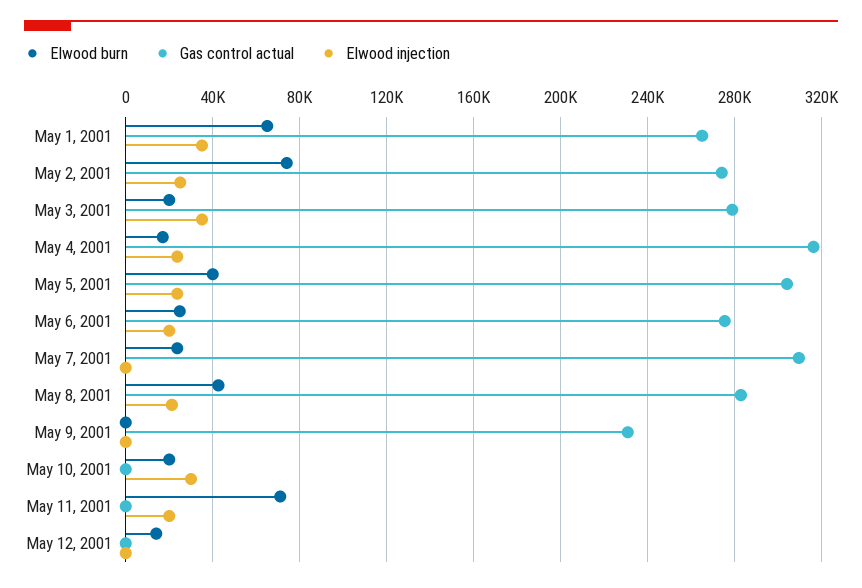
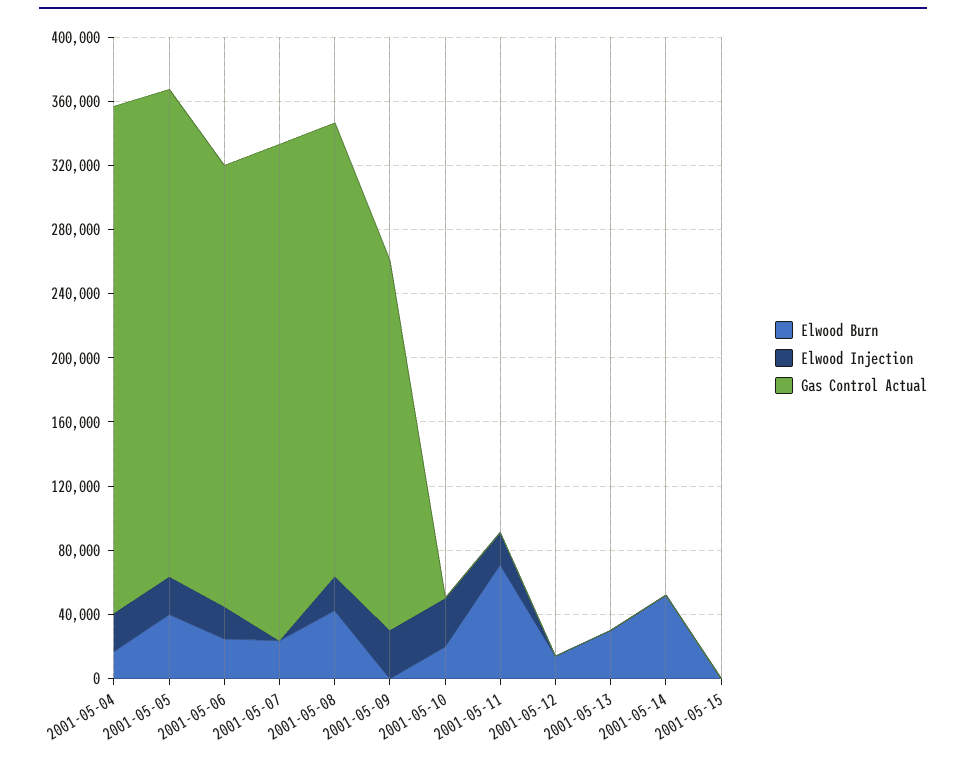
Elwood burn, May 1, 2001: 65000 -> none
Gas control actual, May 1, 2001: 265000 -> none
Elwood injection, May 1, 2001: 35000 -> none
Elwood burn, May 2, 2001: 75000 -> none
Gas control actual, May 2, 2001: 275000 -> none
Elwood injection, May 2, 2001: 25000 -> none
Elwood burn, May 3, 2001: 20000 -> none
Gas control actual, May 3, 2001: 280000 -> none
Elwood injection, May 3, 2001: 35000 -> none
Elwood injection, May 9, 2001: 0 -> 30000
Elwood burn, 2001-05-13: none -> 30000
Elwood injection, 2001-05-13: none -> 0
Gas control actual, 2001-05-13: none -> 0
Elwood burn, 2001-05-14: none -> 50000
Elwood injection, 2001-05-14: none -> 0
Gas control actual, 2001-05-14: none -> 0
Elwood burn, 2001-05-15: none -> 0
Elwood injection, 2001-05-15: none -> 0
Gas control actual, 2001-05-15: none -> 0

